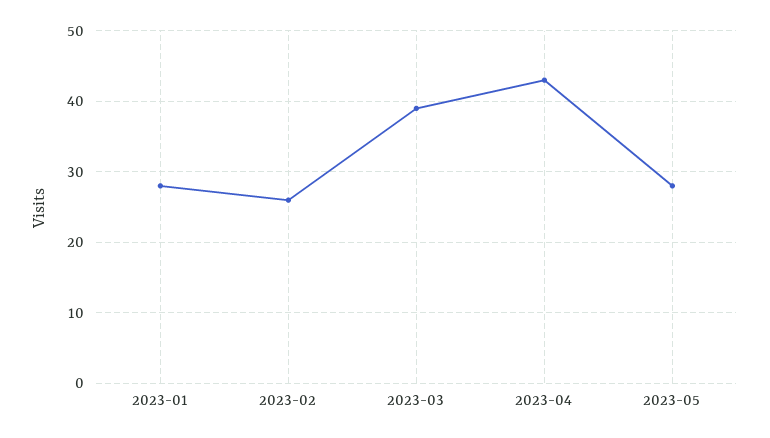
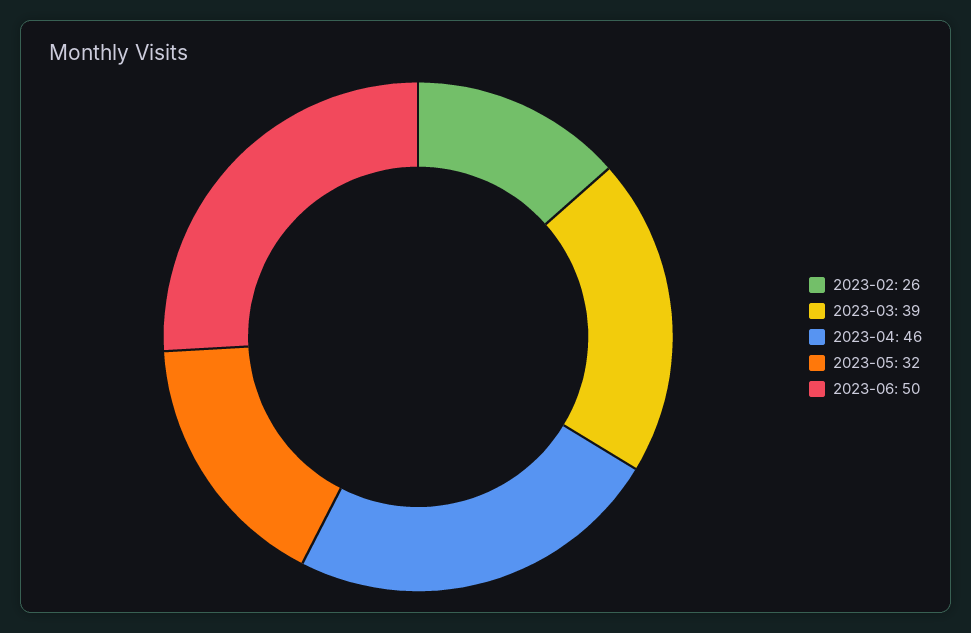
2023-01: 28 -> none
2023-04: 43 -> 46
2023-05: 28 -> 32
2023-06: none -> 50

